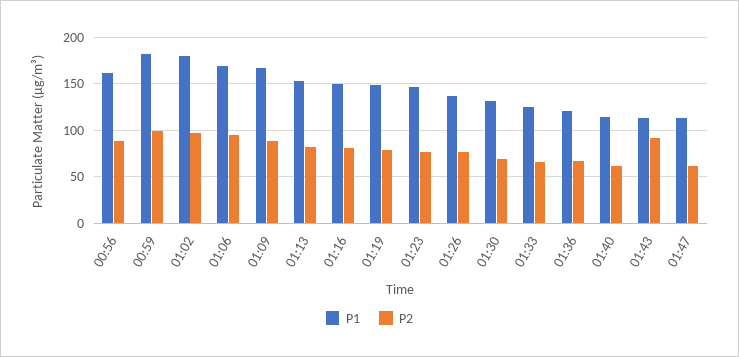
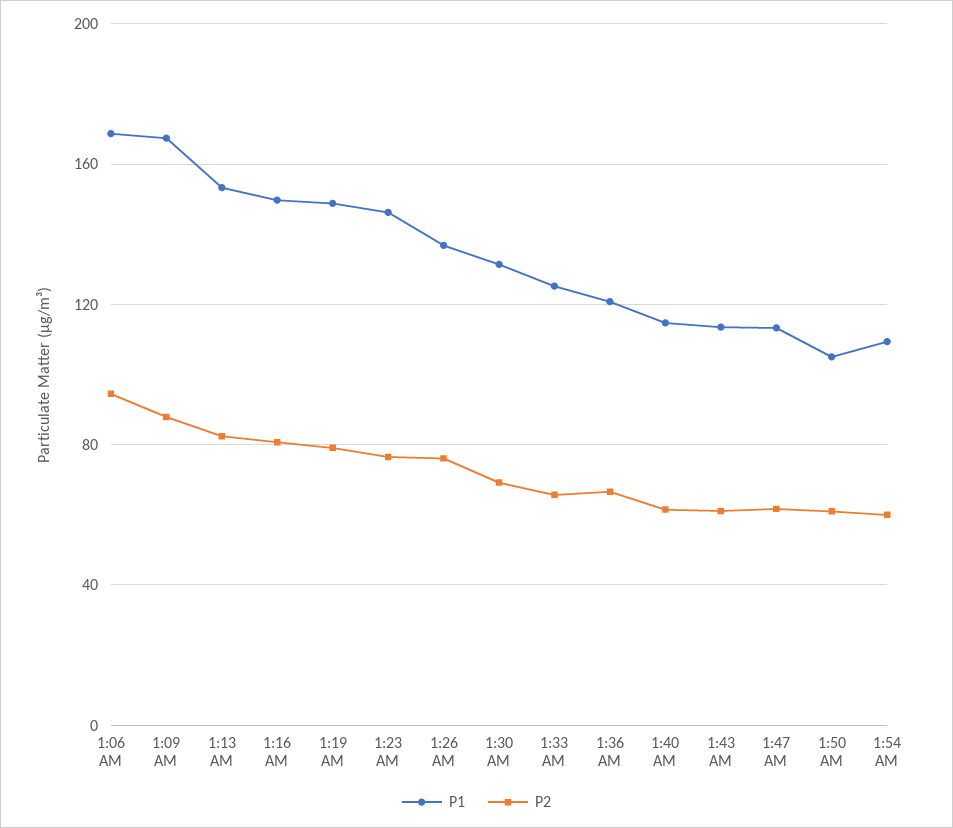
P1, 00:56: 160 -> none
P2, 00:56: 90 -> none
P1, 00:59: 180 -> none
P2, 00:59: 100 -> none
P1, 01:02: 180 -> none
P2, 01:02: 100 -> none
P2, 01:43: 90 -> 60
P1, 1:50 AM: none -> 105
P2, 1:50 AM: none -> 60
P1, 1:54 AM: none -> 110
P2, 1:54 AM: none -> 60

